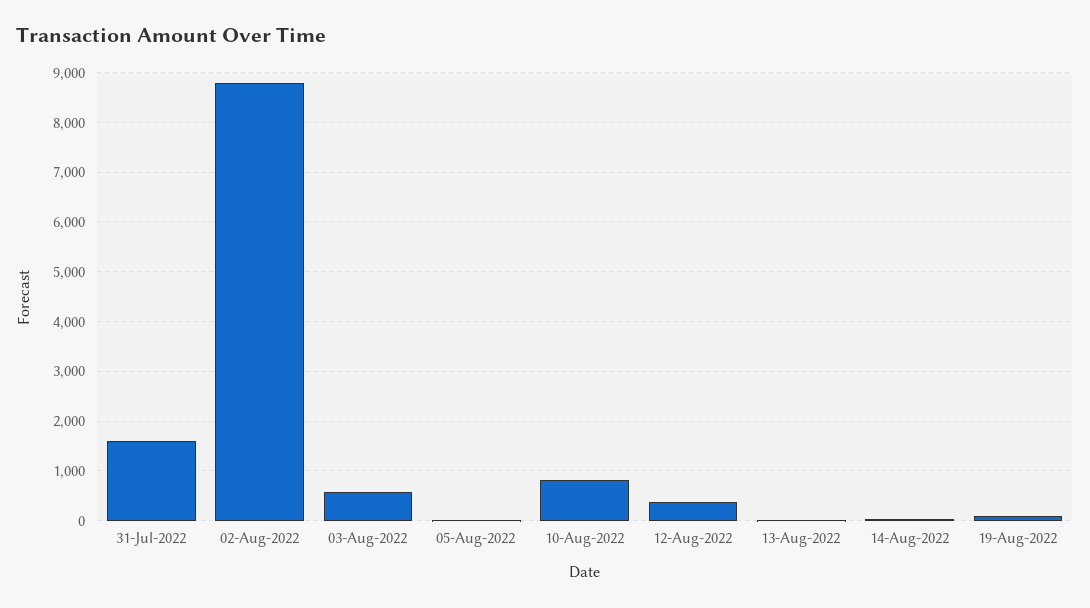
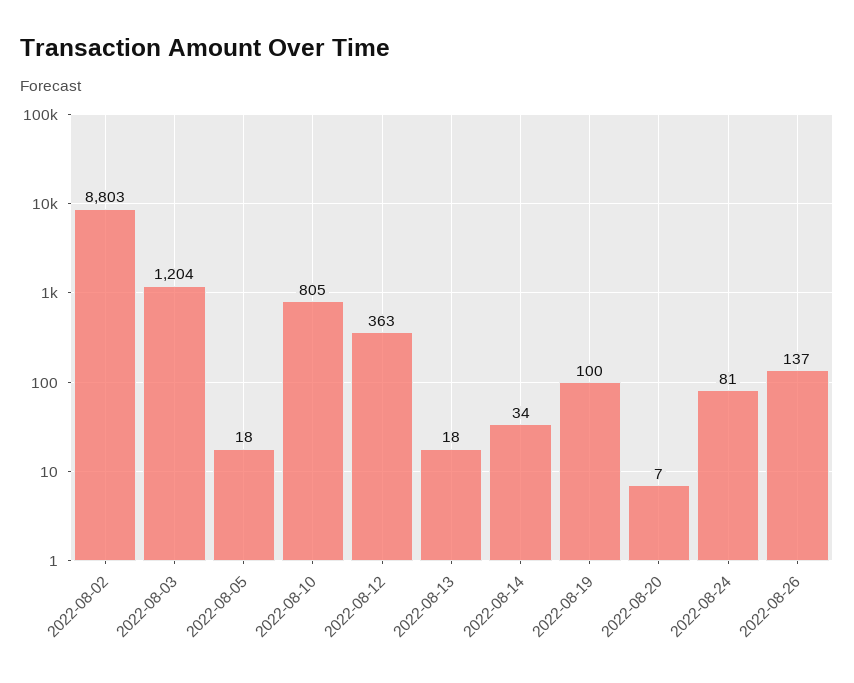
31-Jul-2022: 1600 -> none
03-Aug-2022: 600 -> 1204
2022-08-20: none -> 7
2022-08-24: none -> 81
2022-08-26: none -> 137

